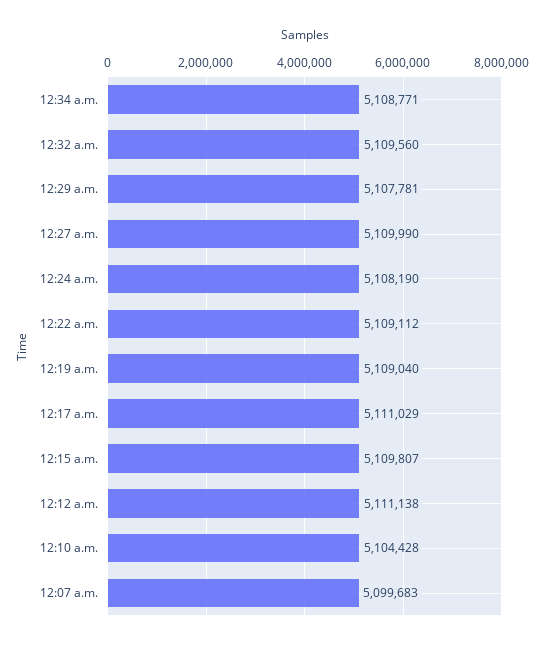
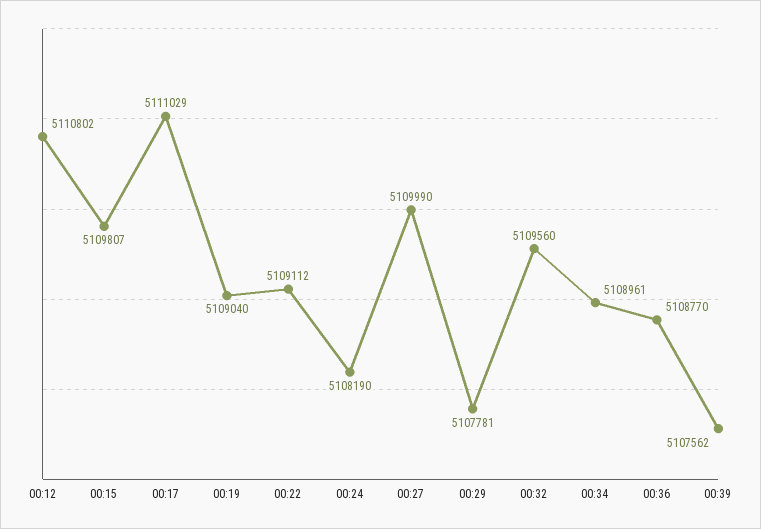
12:34 a.m.: 5108771 -> 5108961
12:12 a.m.: 5111138 -> 5110802
12:10 a.m.: 5104428 -> none
12:07 a.m.: 5099683 -> none
00:36: none -> 5108770
00:39: none -> 5107562

